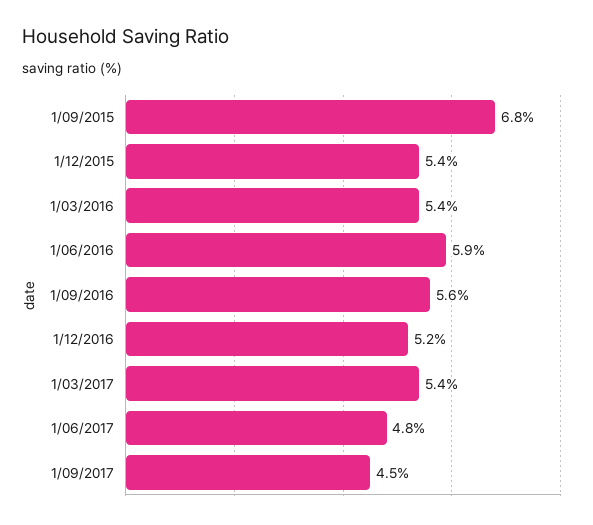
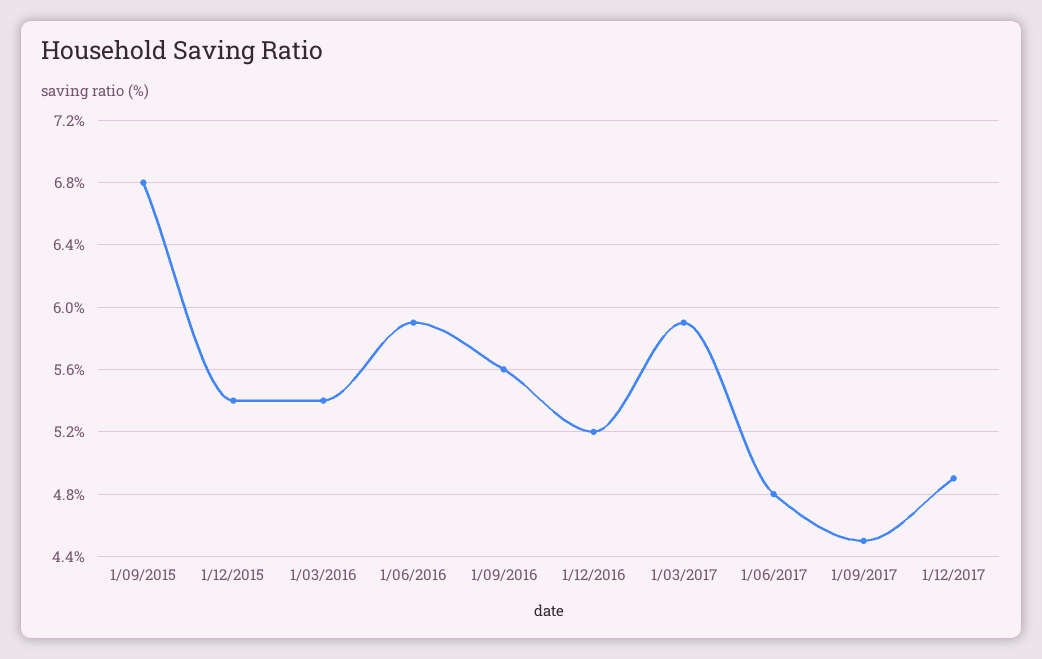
1/03/2017: 5.4 -> 5.9
1/12/2017: none -> 4.9

